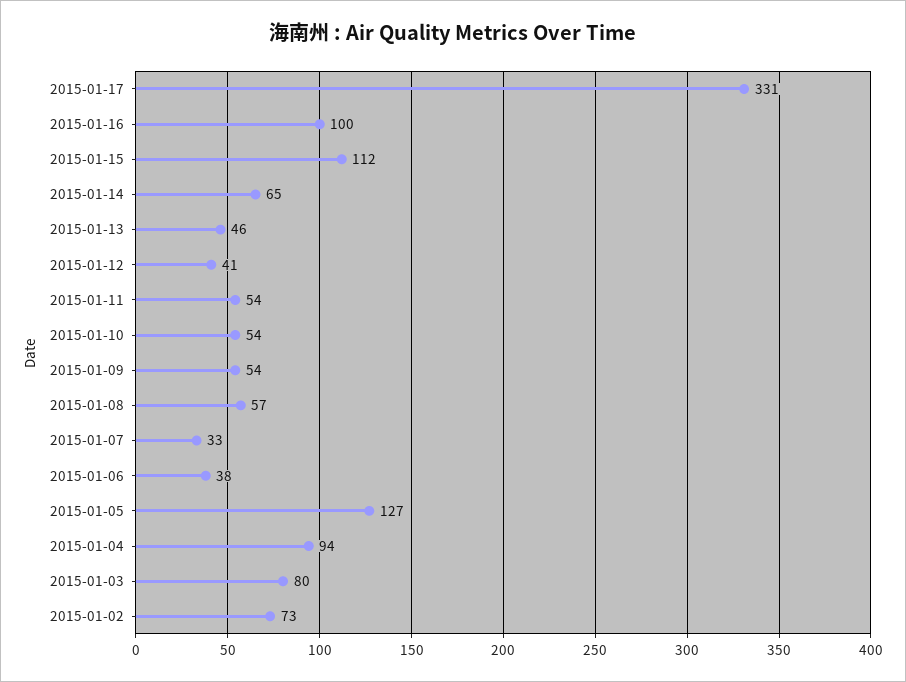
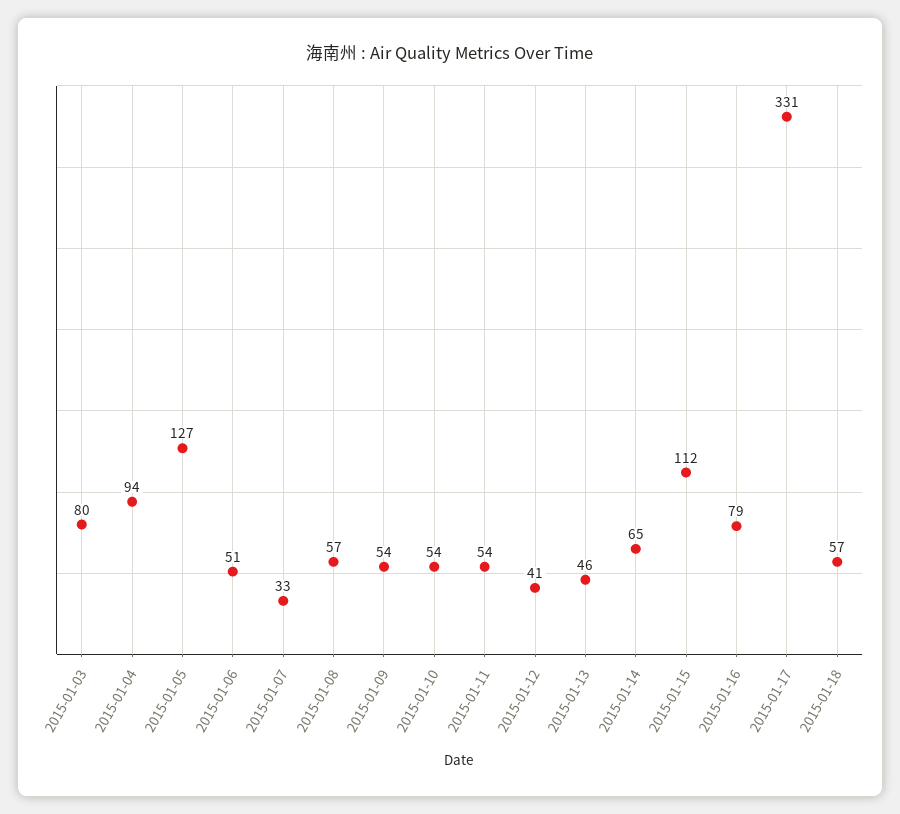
2015-01-16: 100 -> 79
2015-01-06: 38 -> 51
2015-01-02: 73 -> none
2015-01-18: none -> 57

